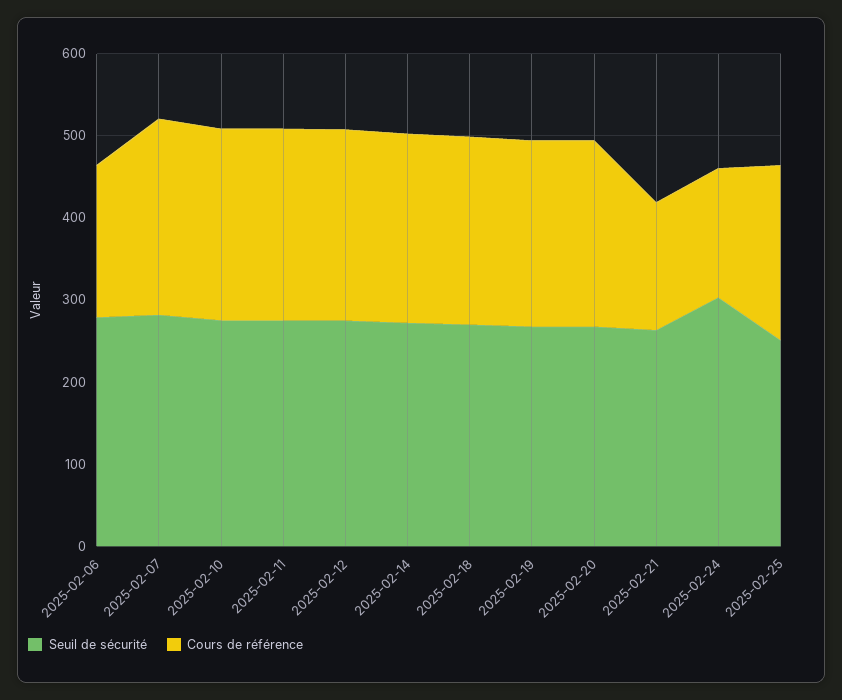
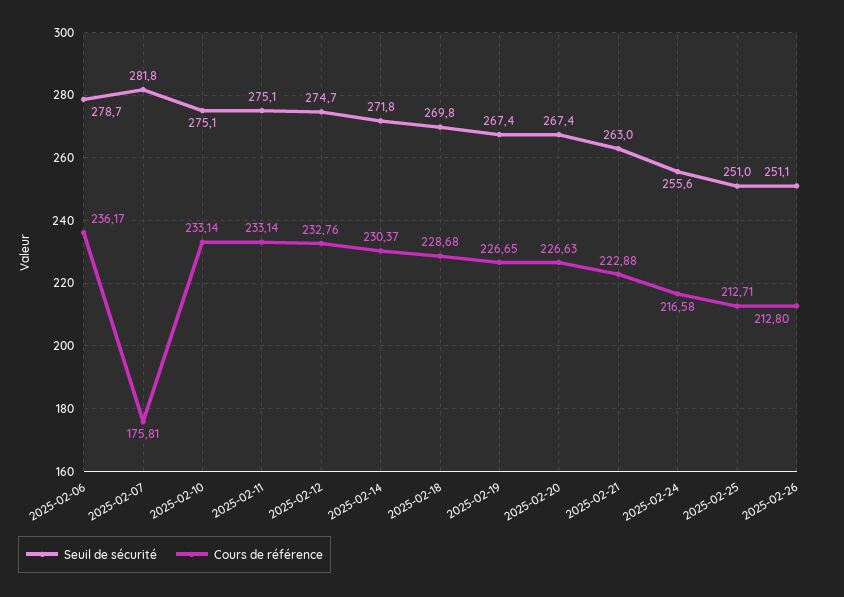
Cours de référence, 2025-02-06: 180 -> 236.17
Cours de référence, 2025-02-07: 240 -> 175.81
Cours de référence, 2025-02-21: 160 -> 222.88
Seuil de sécurité, 2025-02-24: 300 -> 255.6
Cours de référence, 2025-02-24: 160 -> 216.58
Seuil de sécurité, 2025-02-26: none -> 251.1
Cours de référence, 2025-02-26: none -> 212.8

